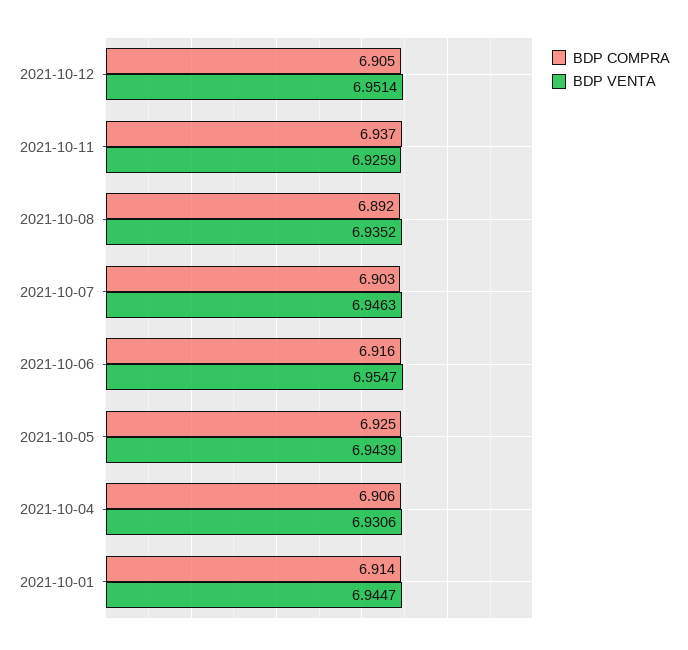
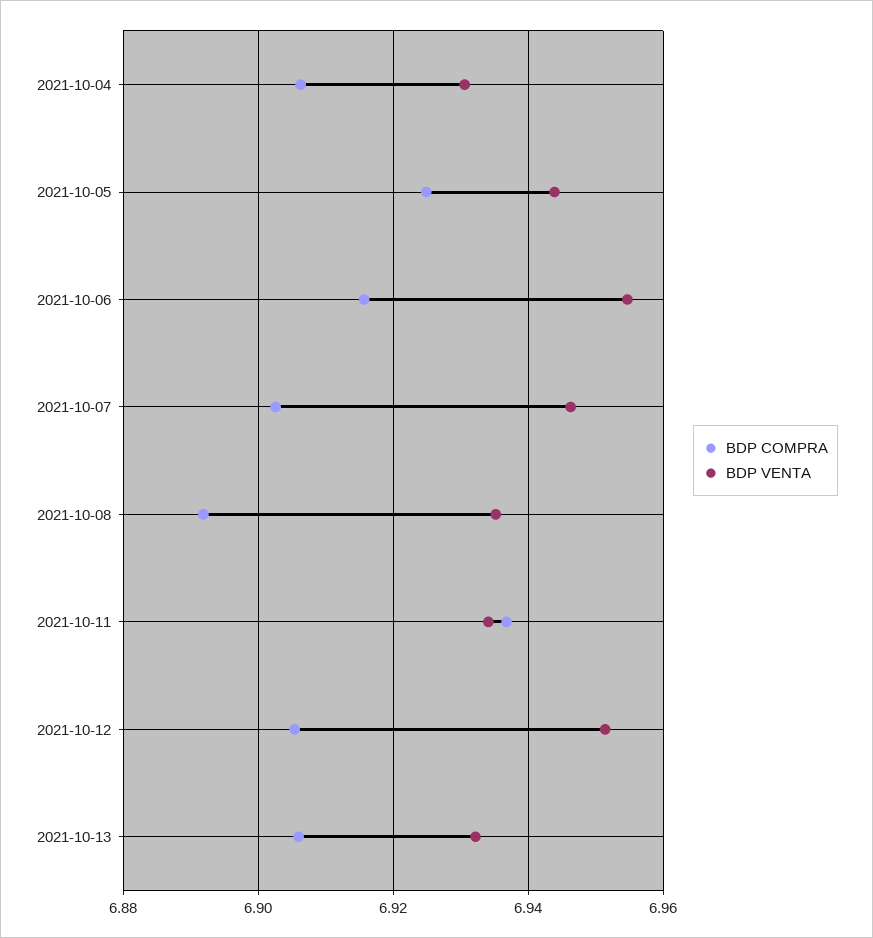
BDP VENTA, 2021-10-11: 6.9259 -> 6.934
BDP COMPRA, 2021-10-01: 6.914 -> none
BDP VENTA, 2021-10-01: 6.9447 -> none
BDP COMPRA, 2021-10-13: none -> 6.906
BDP VENTA, 2021-10-13: none -> 6.932

